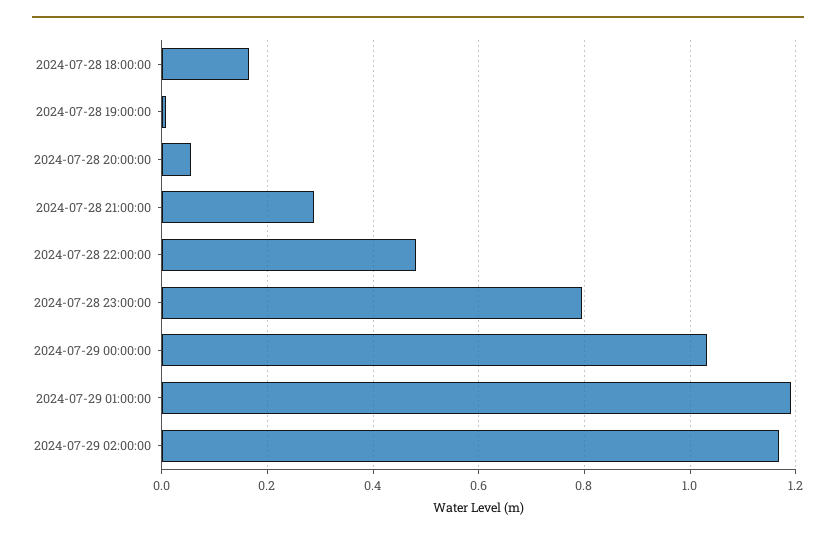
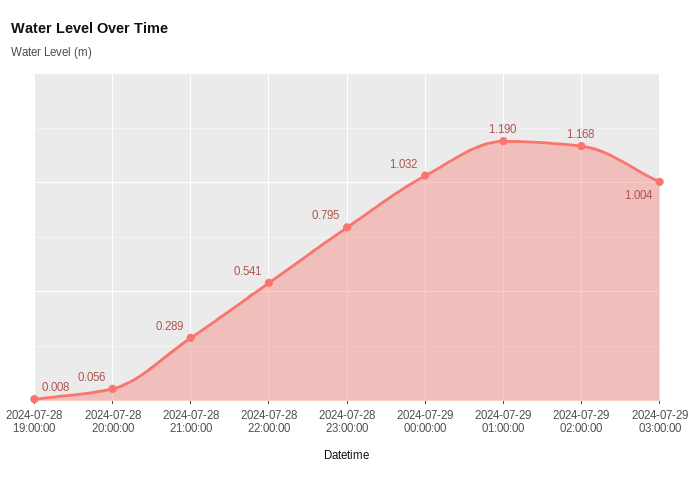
2024-07-28 18:00:00: 0.16 -> none
2024-07-28 22:00:00: 0.48 -> 0.541
2024-07-29 03:00:00: none -> 1.004

